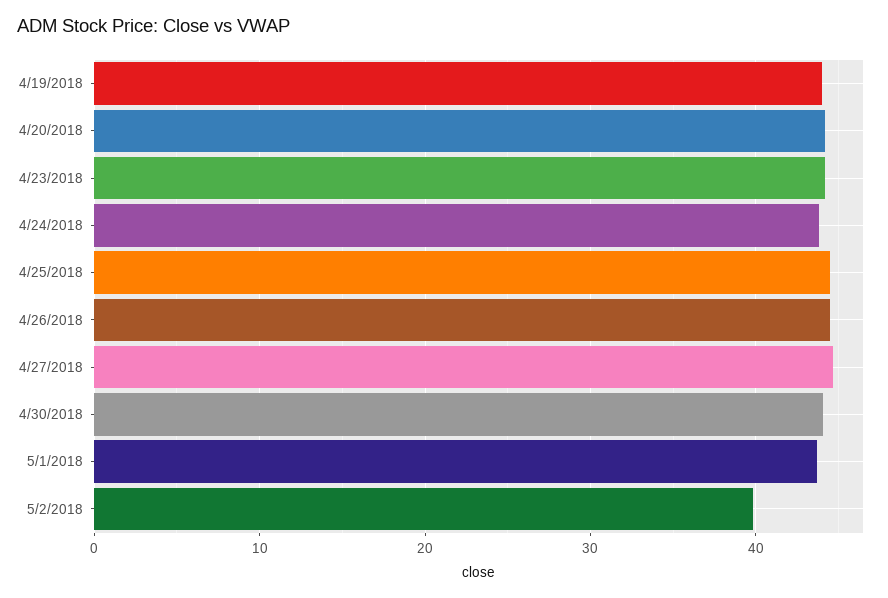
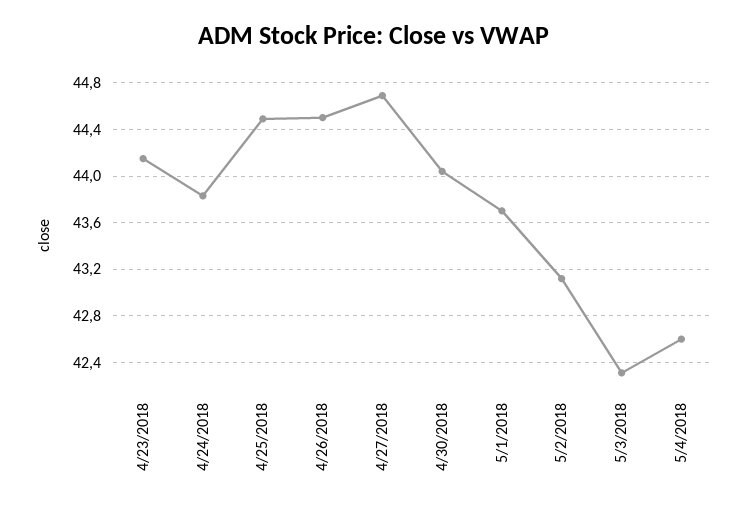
4/19/2018: 44 -> none
4/20/2018: 44 -> none
5/2/2018: 40 -> 43.1
5/3/2018: none -> 42.3
5/4/2018: none -> 42.6

